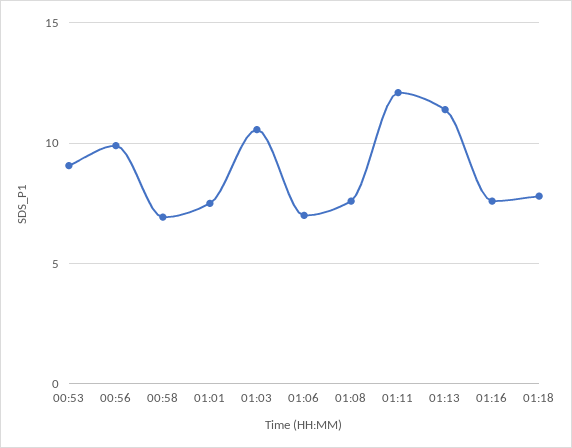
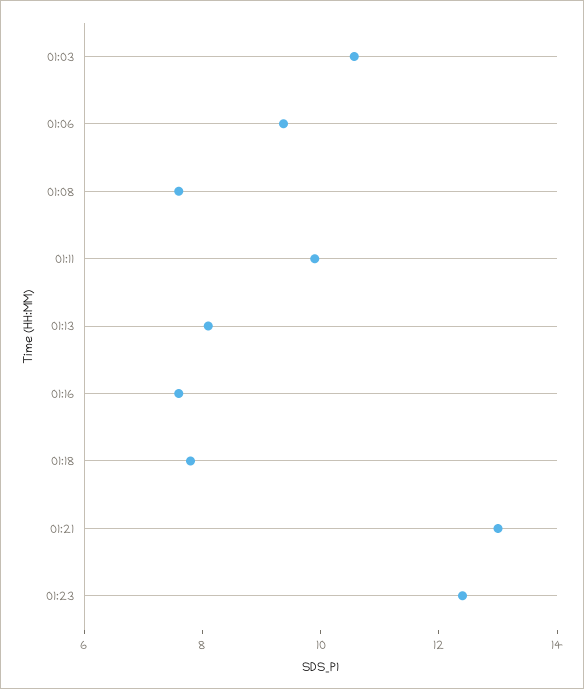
00:53: 9 -> none
00:56: 10 -> none
00:58: 7 -> none
01:01: 7.5 -> none
01:06: 7 -> 9.5
01:11: 12 -> 10
01:13: 11.5 -> 8
01:21: none -> 13
01:23: none -> 12.5

